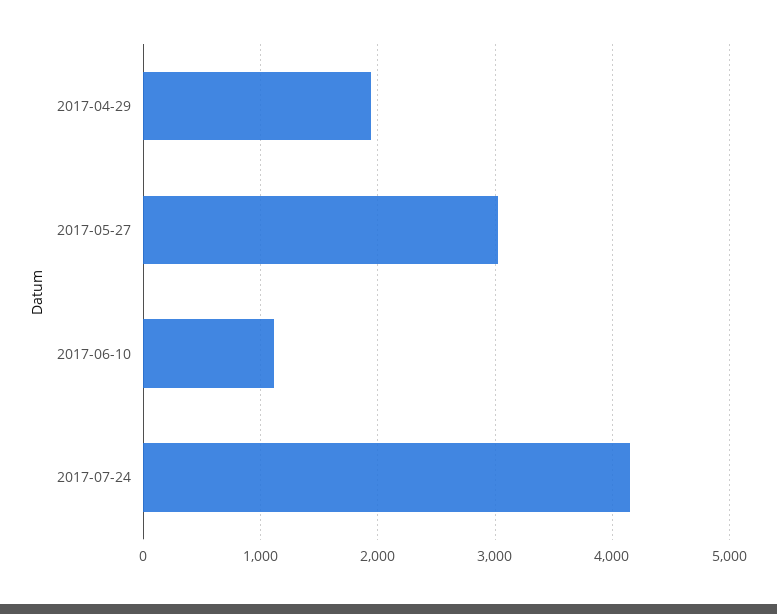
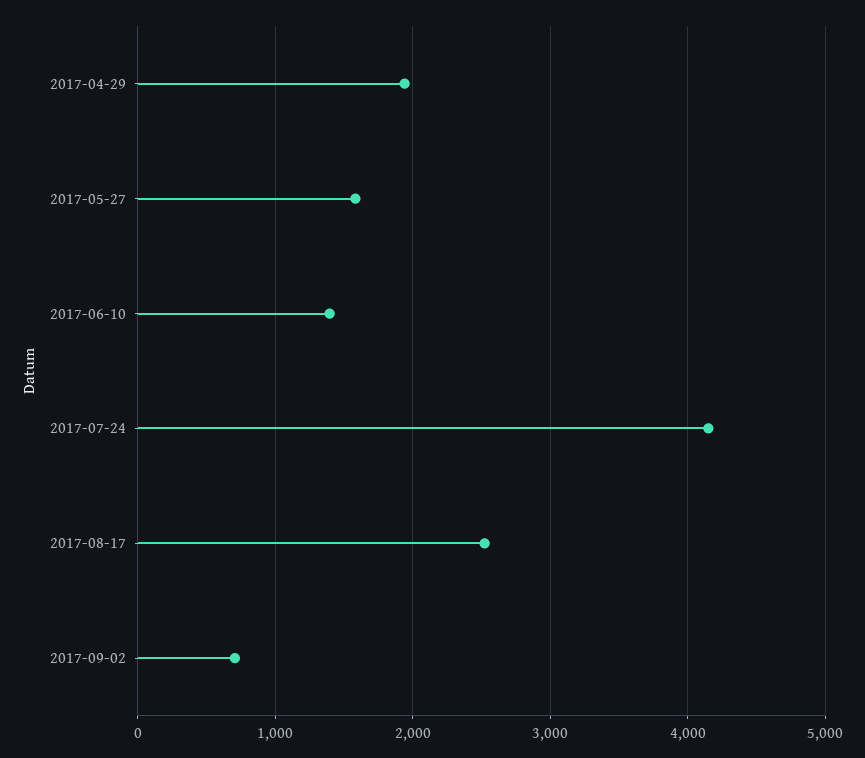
2017-05-27: 3000 -> 1600
2017-06-10: 1100 -> 1400
2017-08-17: none -> 2500
2017-09-02: none -> 700

